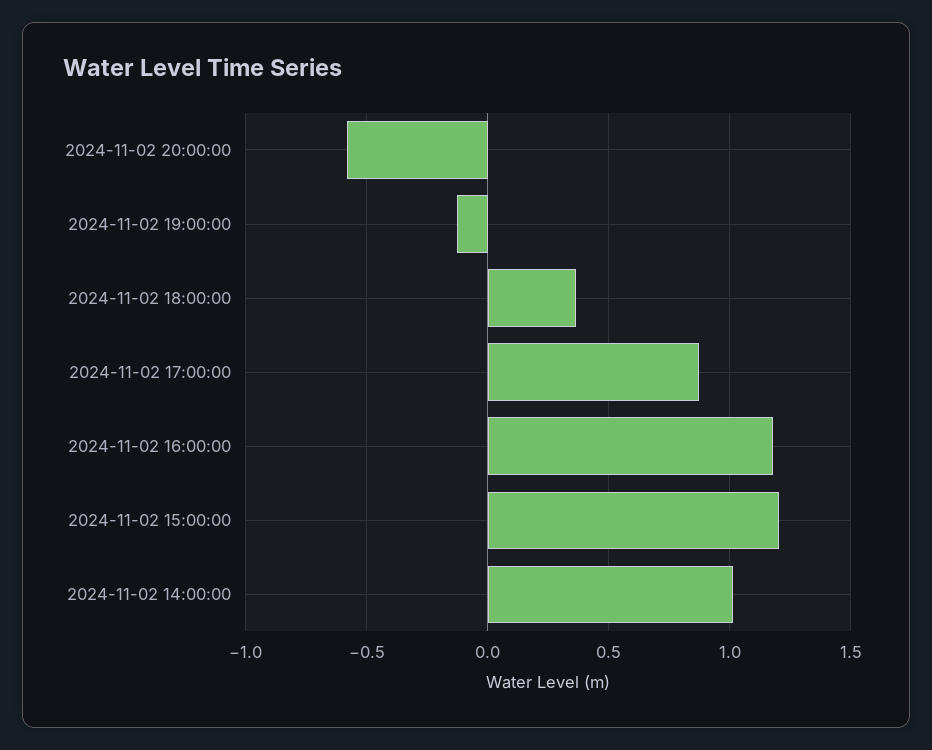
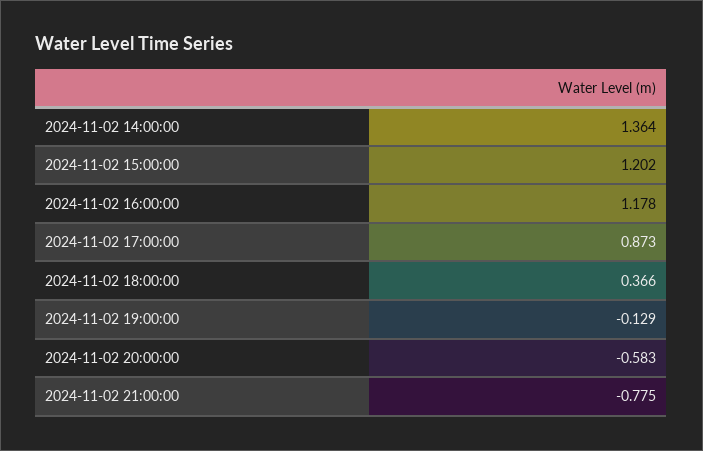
2024-11-02 14:00:00: 1 -> 1.364
2024-11-02 21:00:00: none -> -0.775

